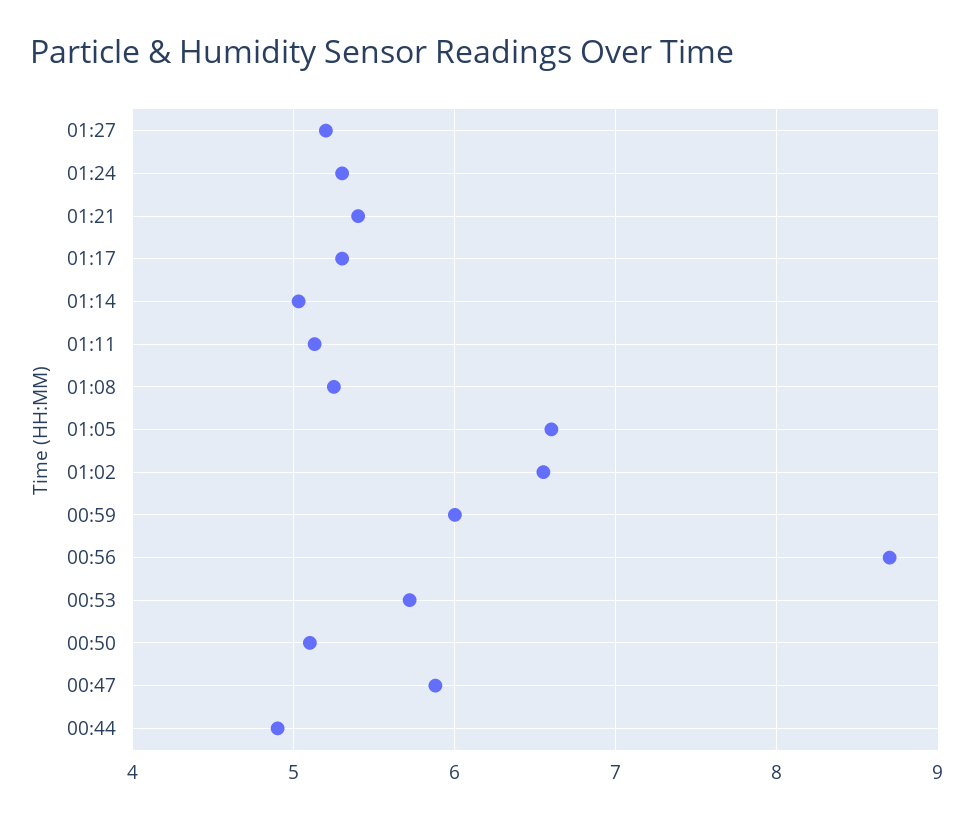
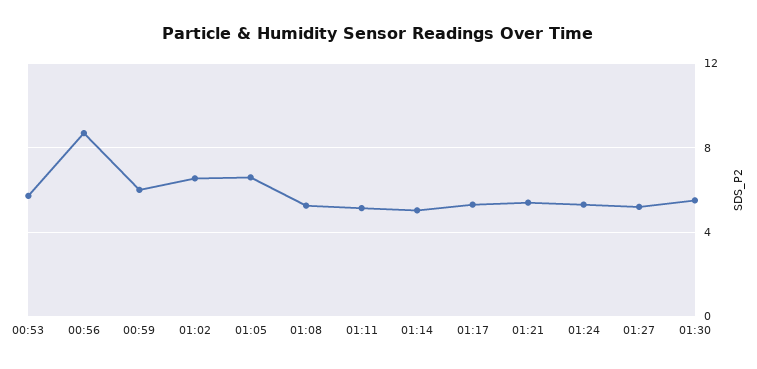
00:50: 5.1 -> none
00:47: 5.9 -> none
00:44: 4.9 -> none
01:30: none -> 5.5

